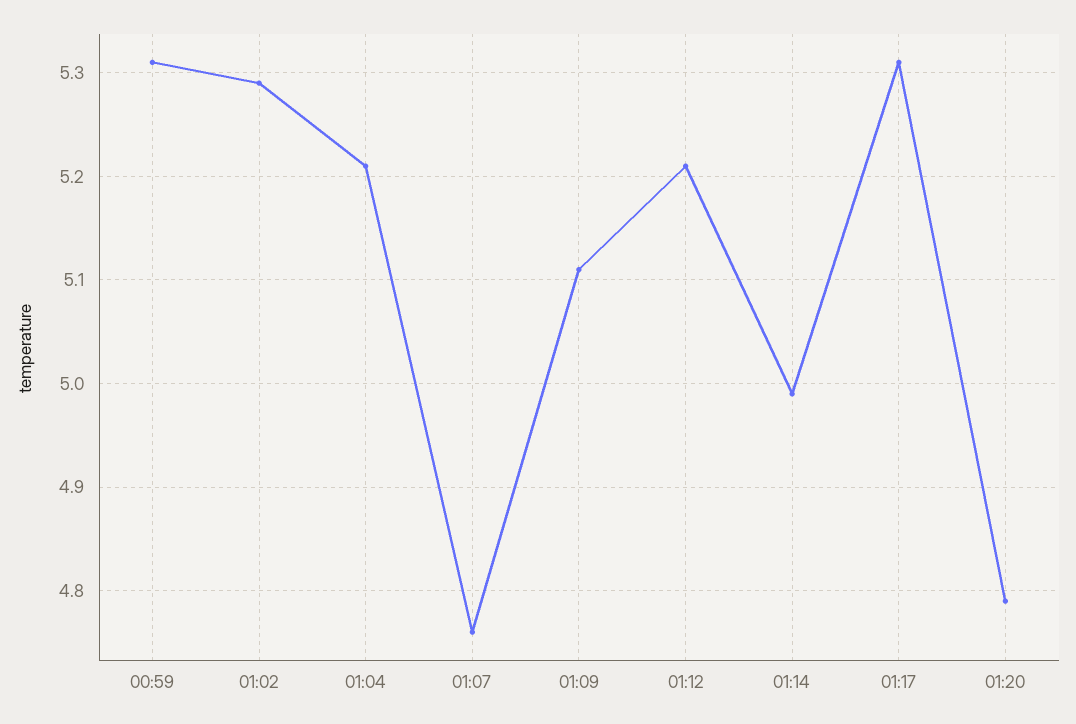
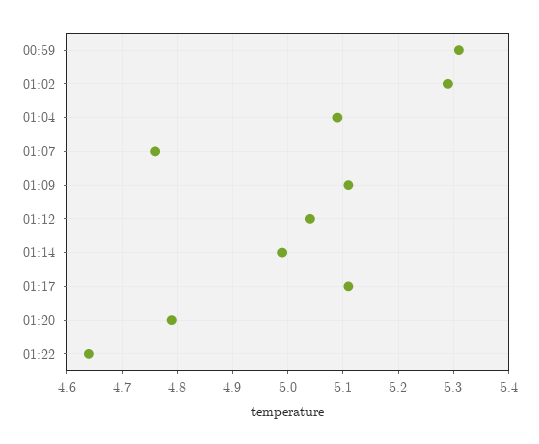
01:04: 5.21 -> 5.1
01:12: 5.21 -> 5.05
01:17: 5.31 -> 5.1
01:22: none -> 4.65

